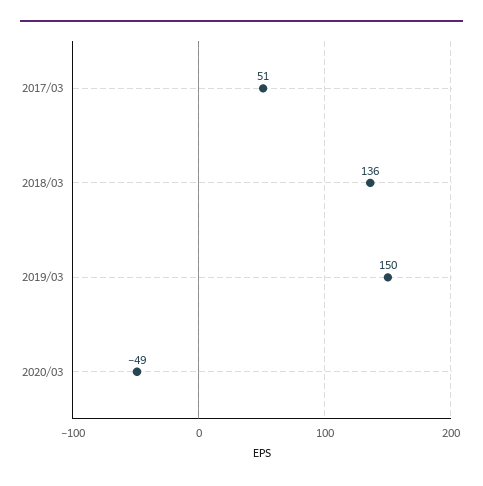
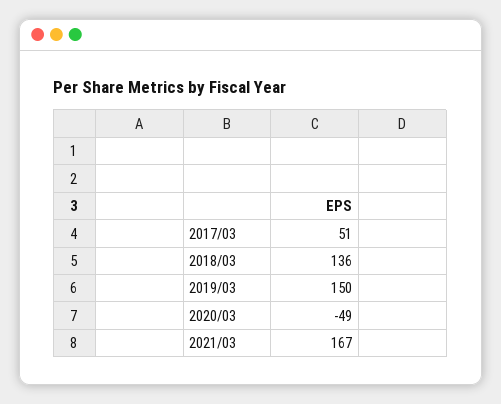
2021/03: none -> 167

